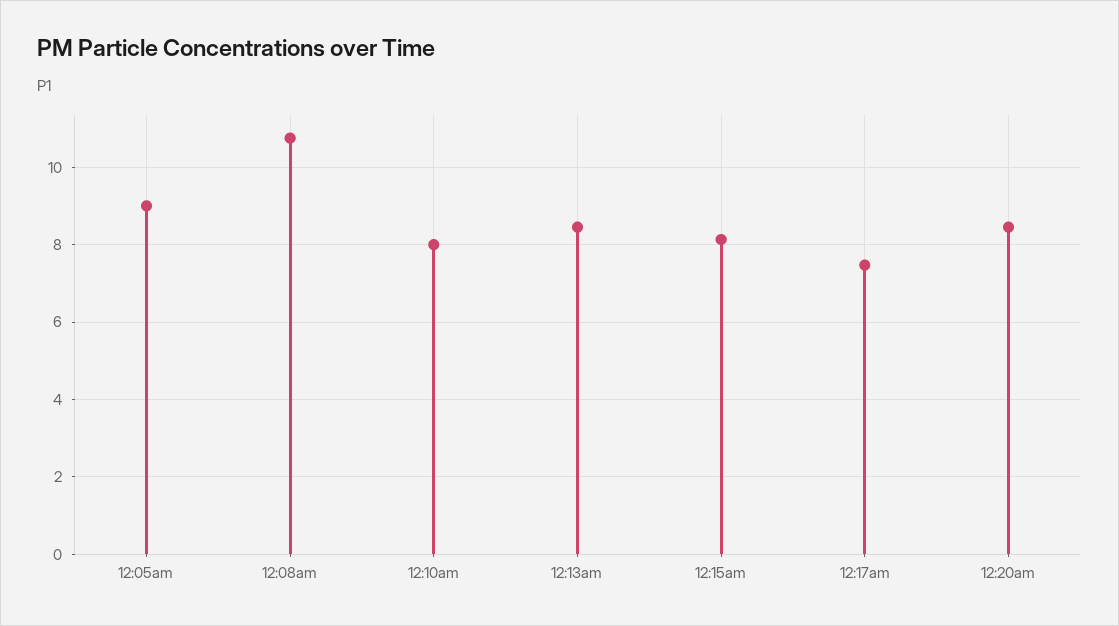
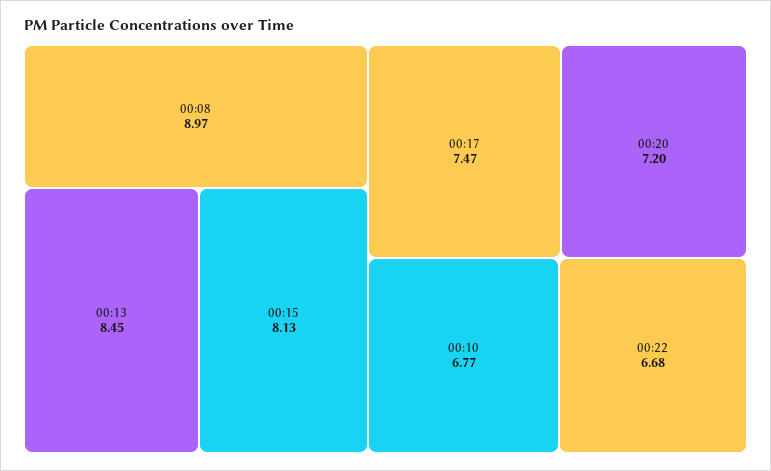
12:05am: 9 -> none
12:08am: 10.8 -> 8.97
12:10am: 8 -> 6.77
12:20am: 8.4 -> 7.2
00:22: none -> 6.68

